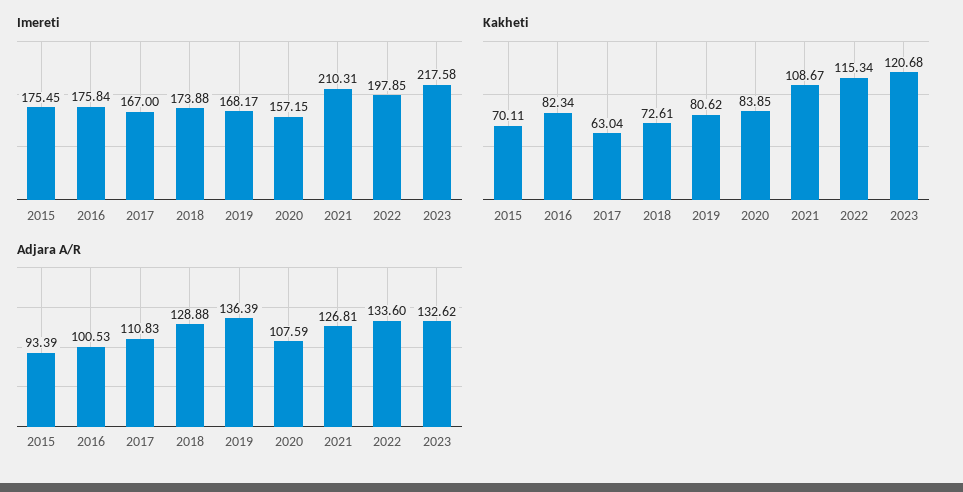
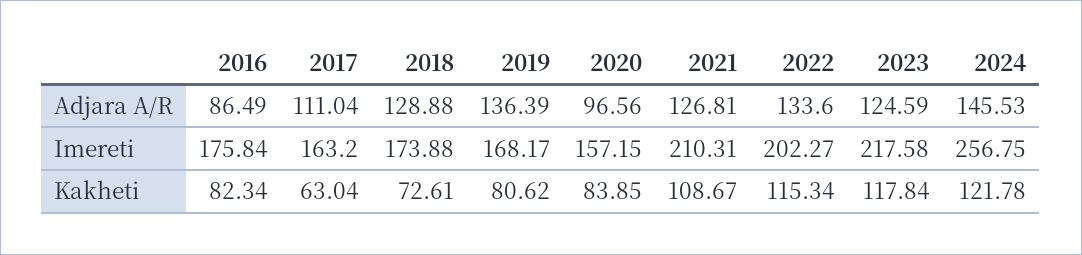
Imereti, 2015: 175.45 -> none
Imereti, 2017: 167 -> 163.2
Imereti, 2022: 197.85 -> 202.27
Kakheti, 2015: 70.11 -> none
Kakheti, 2023: 120.68 -> 117.84
Adjara A/R, 2015: 93.39 -> none
Adjara A/R, 2016: 100.53 -> 86.49
Adjara A/R, 2017: 110.83 -> 111.04
Adjara A/R, 2020: 107.59 -> 96.56
Adjara A/R, 2023: 132.62 -> 124.59
Adjara A/R, 2024: none -> 145.53
Imereti, 2024: none -> 256.75
Kakheti, 2024: none -> 121.78

